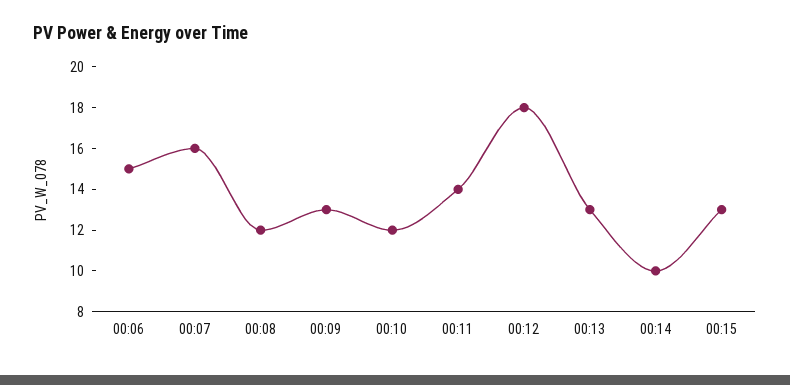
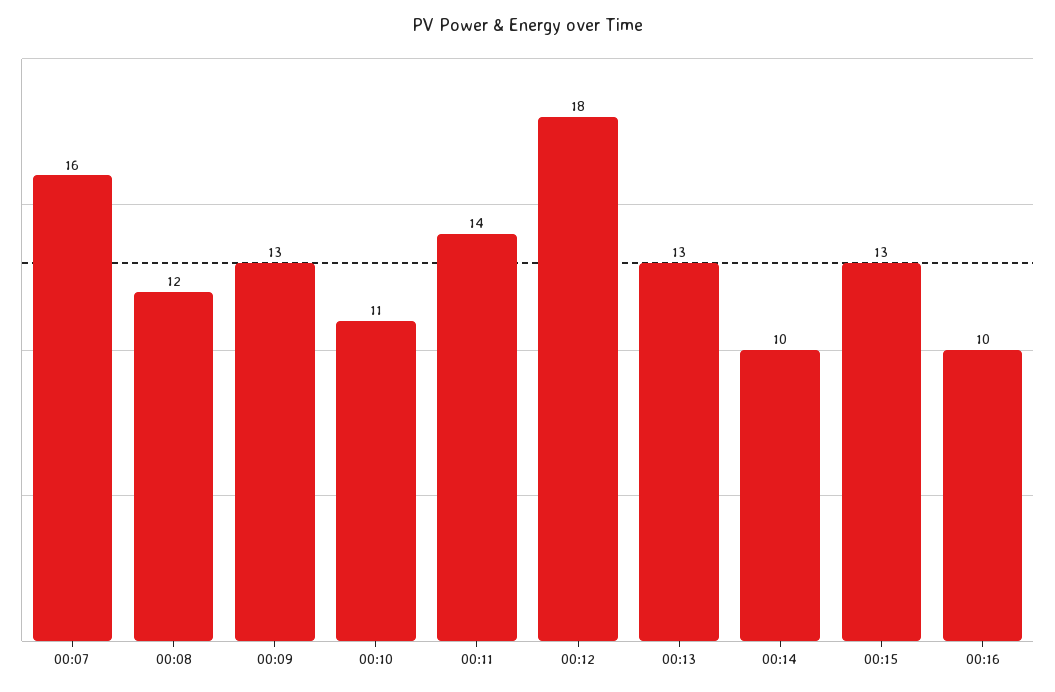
00:06: 15 -> none
00:10: 12 -> 11
00:16: none -> 10

